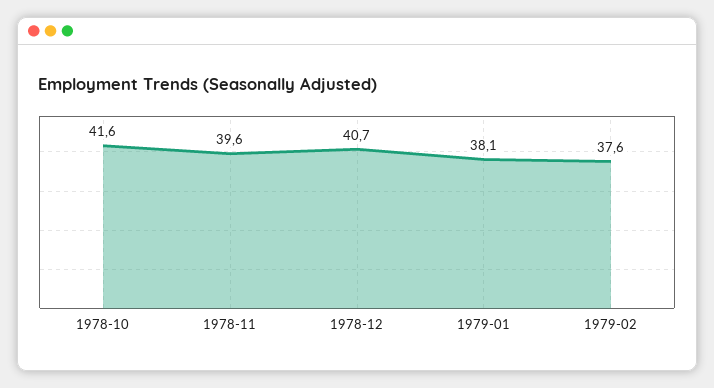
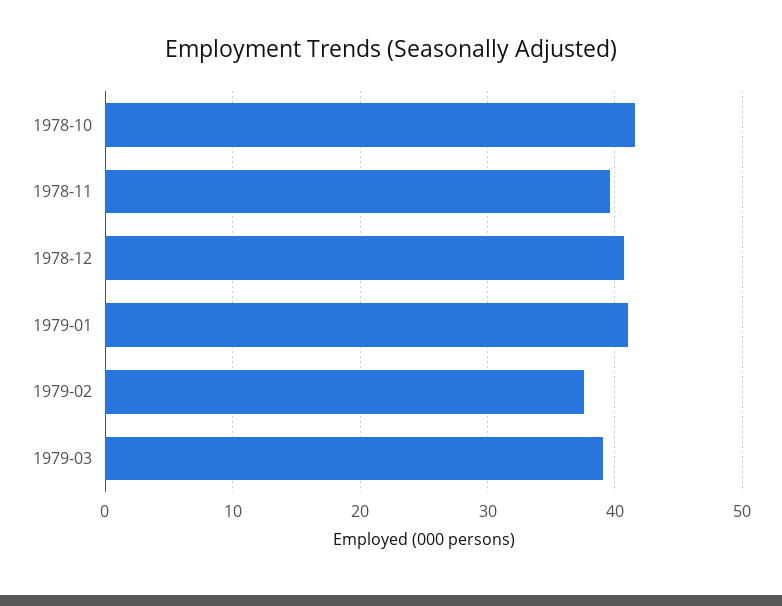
1979-01: 38.1 -> 41
1979-03: none -> 39

